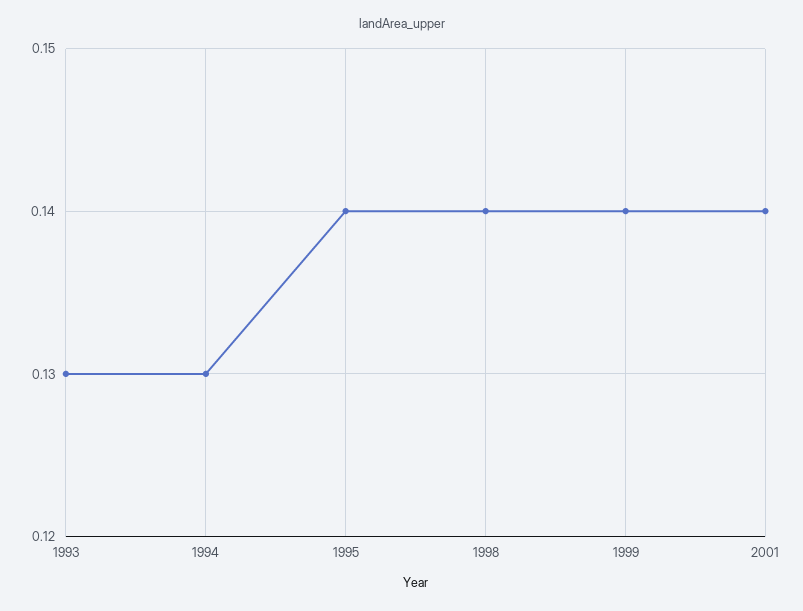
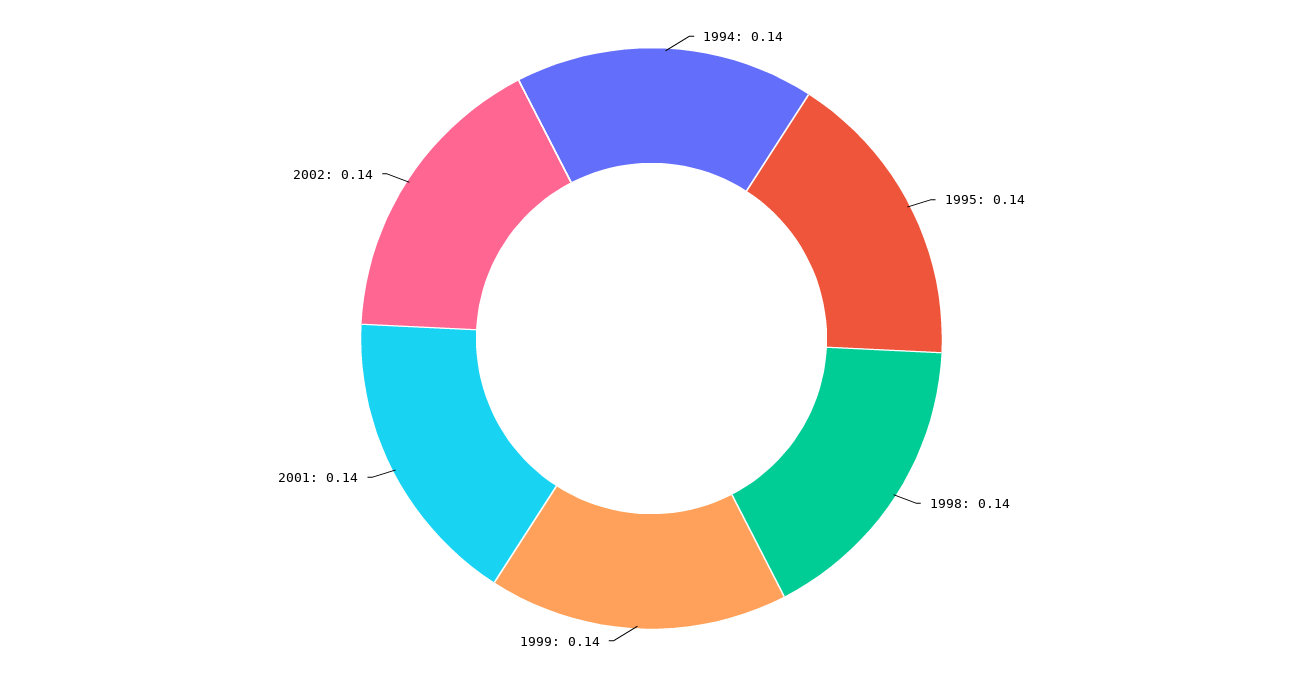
1993: 0.13 -> none
1994: 0.13 -> 0.14
2002: none -> 0.14

